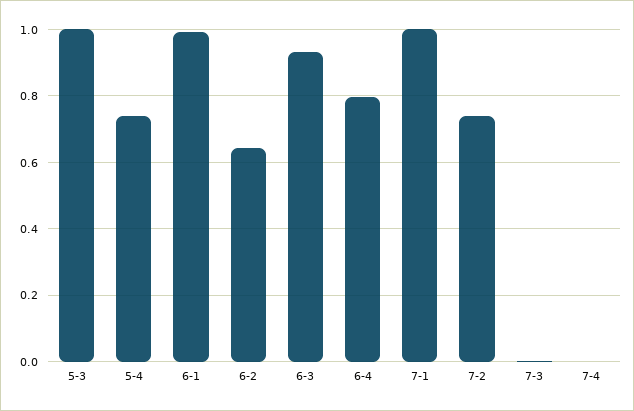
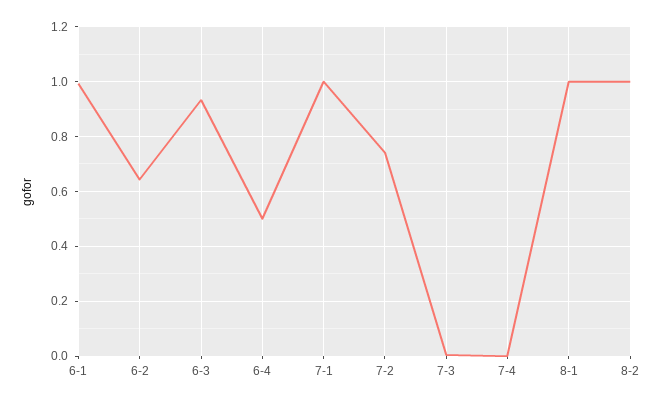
5-3: 1 -> none
5-4: 0.74 -> none
6-4: 0.8 -> 0.5
8-1: none -> 1
8-2: none -> 1

